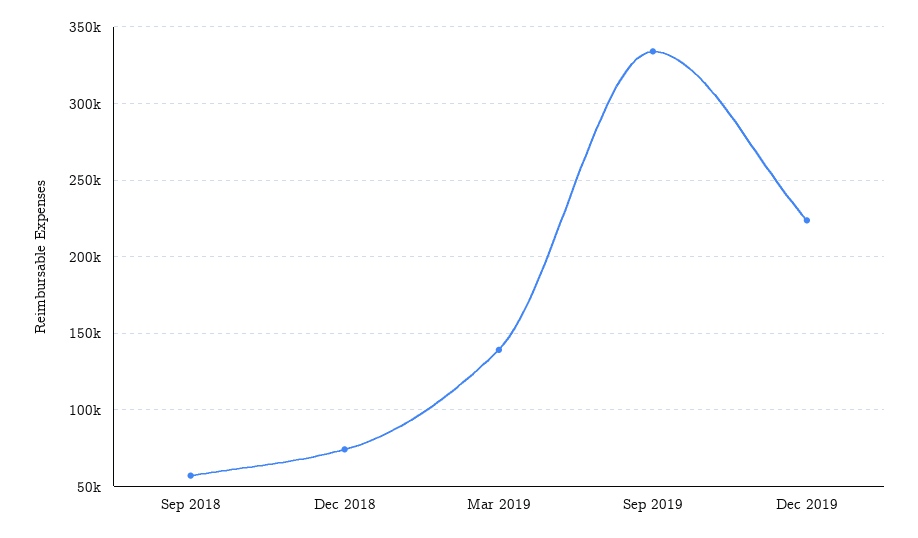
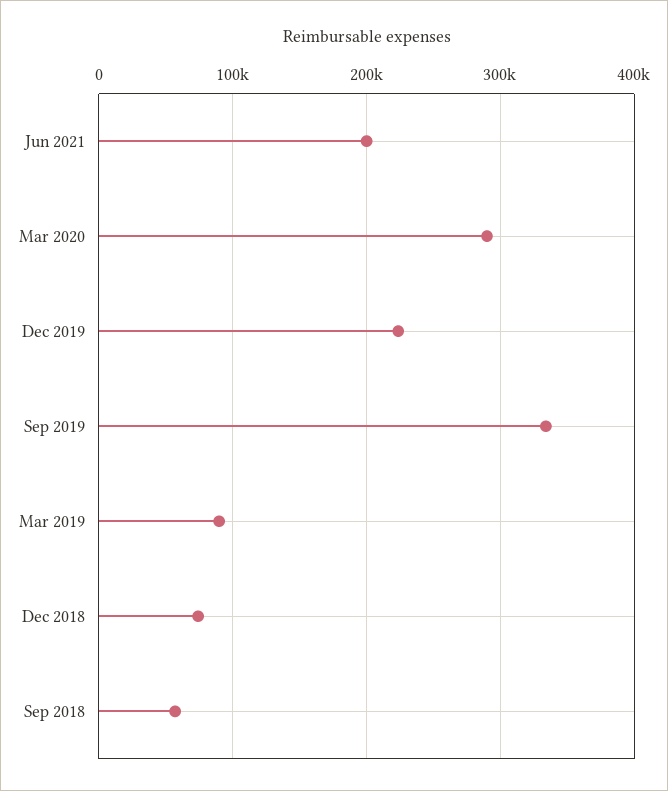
Mar 2019: 140000 -> 90000
Jun 2021: none -> 200000
Mar 2020: none -> 290000

